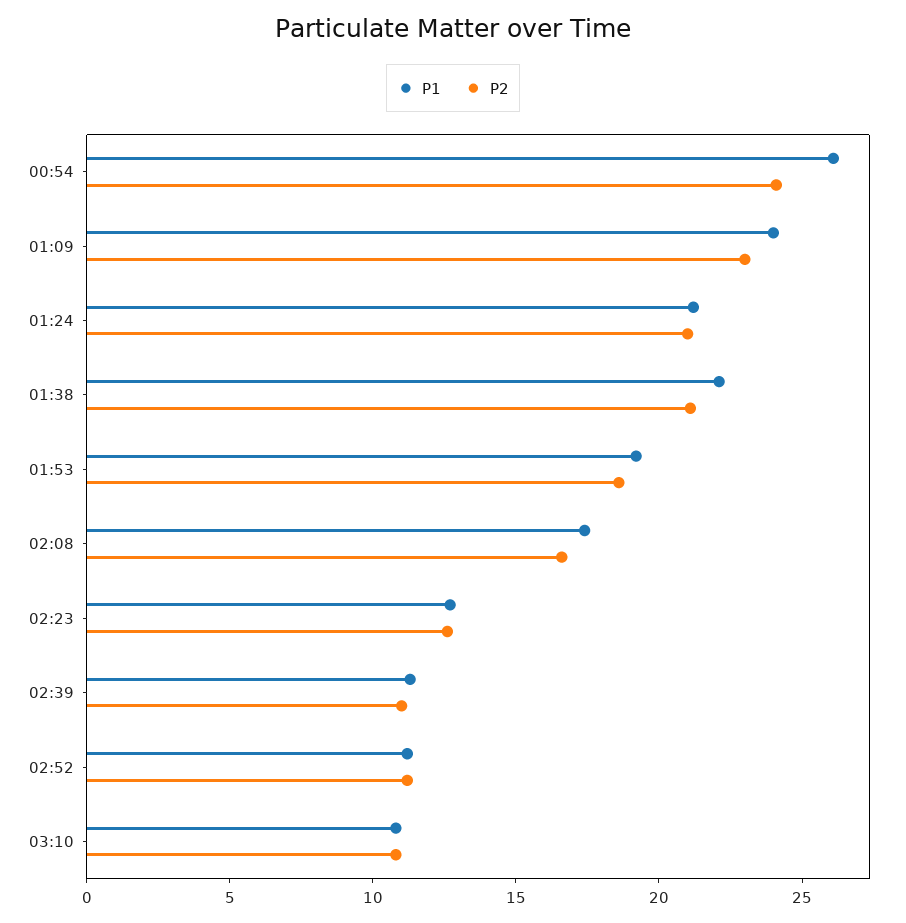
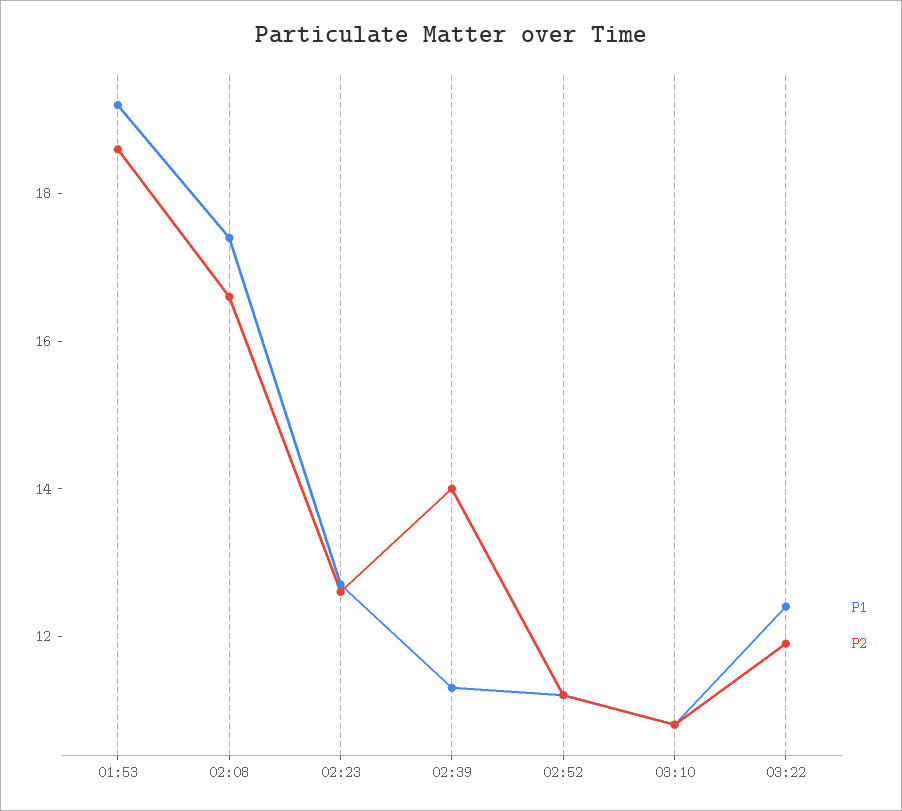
P1, 00:54: 26 -> none
P2, 00:54: 24 -> none
P1, 01:09: 24 -> none
P2, 01:09: 23 -> none
P1, 01:24: 21 -> none
P2, 01:24: 21 -> none
P1, 01:38: 22 -> none
P2, 01:38: 21 -> none
P2, 02:39: 11 -> 14
P1, 03:22: none -> 12.5
P2, 03:22: none -> 12

